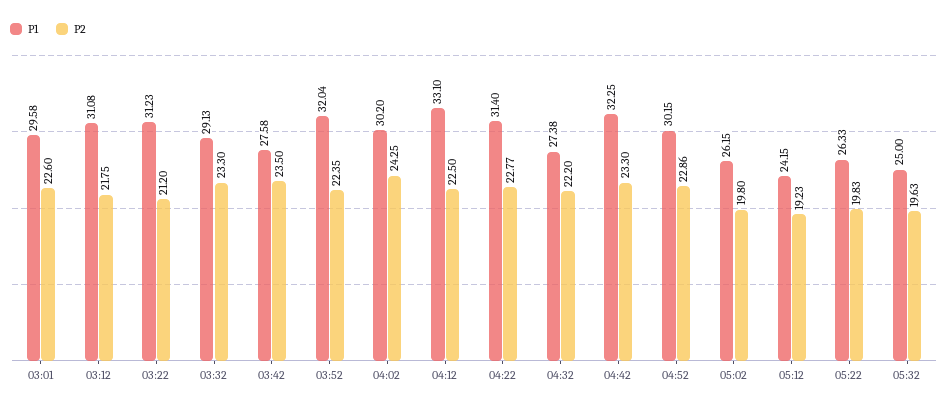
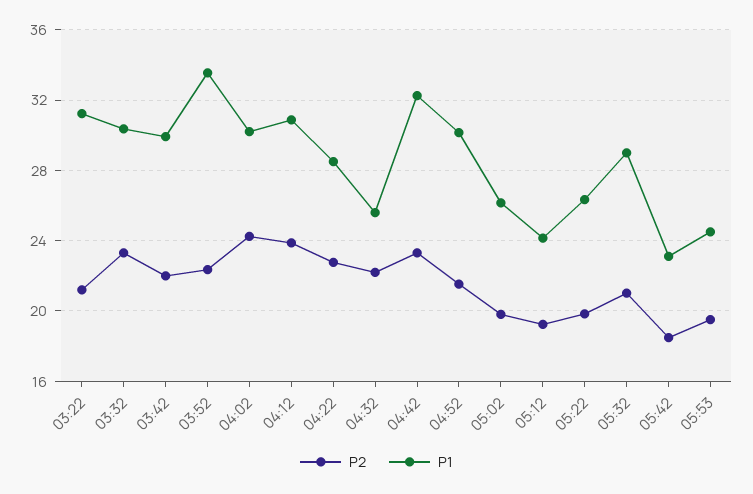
P1, 03:01: 29.58 -> none
P2, 03:01: 22.6 -> none
P1, 03:12: 31.08 -> none
P2, 03:12: 21.75 -> none
P1, 03:32: 29.13 -> 30.5
P1, 03:42: 27.58 -> 30
P2, 03:42: 23.5 -> 22
P1, 03:52: 32.04 -> 33.5
P1, 04:12: 33.1 -> 31
P2, 04:12: 22.5 -> 24
P1, 04:22: 31.4 -> 28.5
P1, 04:32: 27.38 -> 25.5
P2, 04:52: 22.86 -> 21.5
P1, 05:32: 25 -> 29
P2, 05:32: 19.63 -> 21
P2, 05:42: none -> 18.5
P1, 05:42: none -> 23
P2, 05:53: none -> 19.5
P1, 05:53: none -> 24.5

